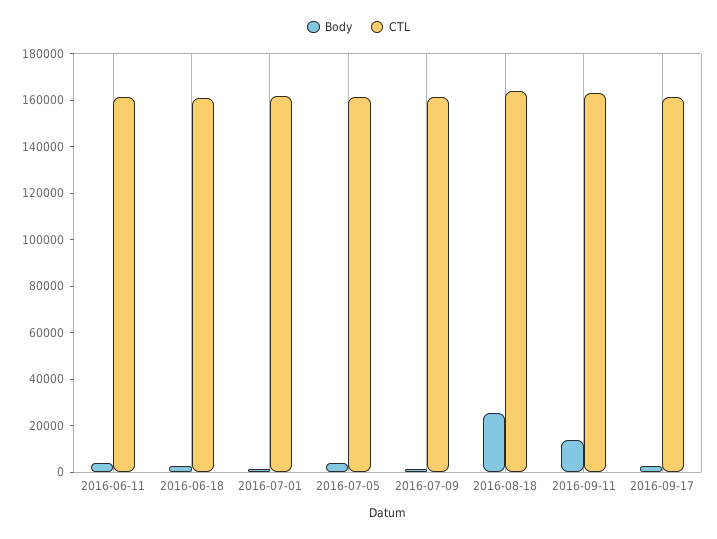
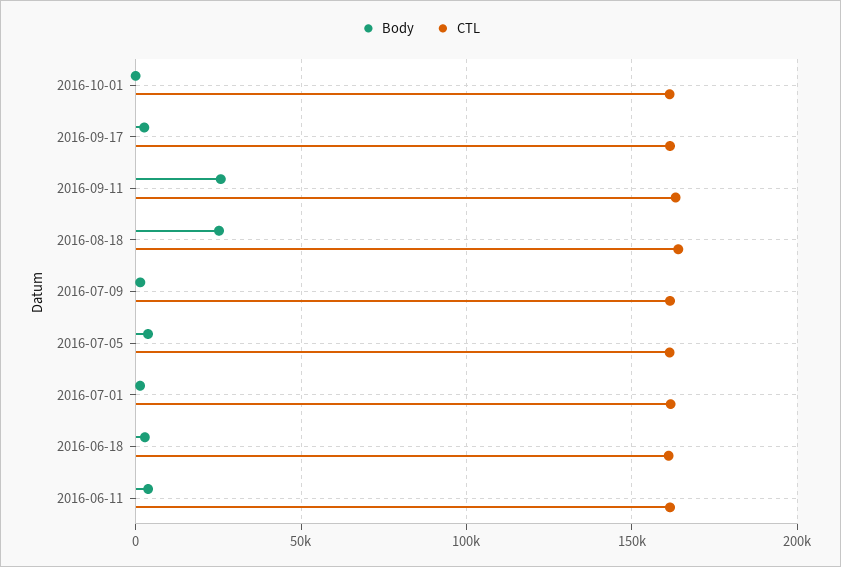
Body, 2016-09-11: 15000 -> 25000
Body, 2016-10-01: none -> 0
CTL, 2016-10-01: none -> 160000

